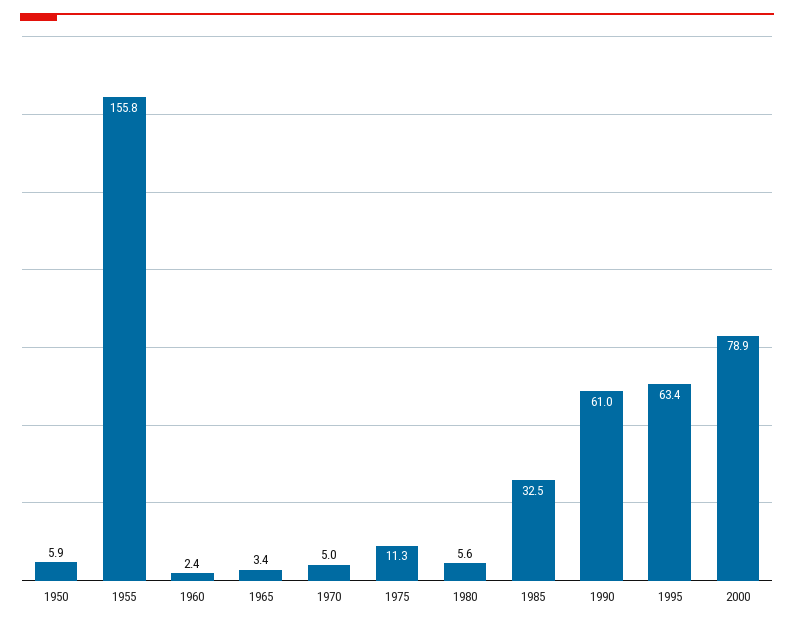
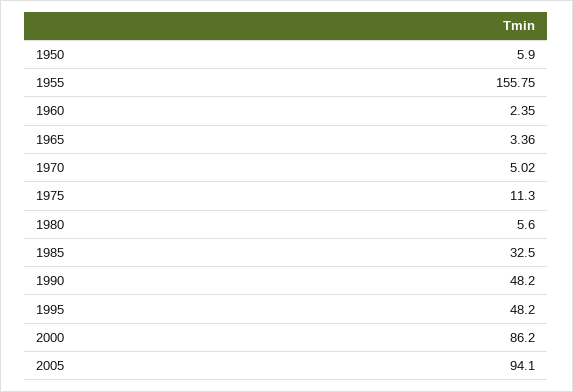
1990: 61 -> 48.2
1995: 63.4 -> 48.2
2000: 78.9 -> 86.2
2005: none -> 94.1

